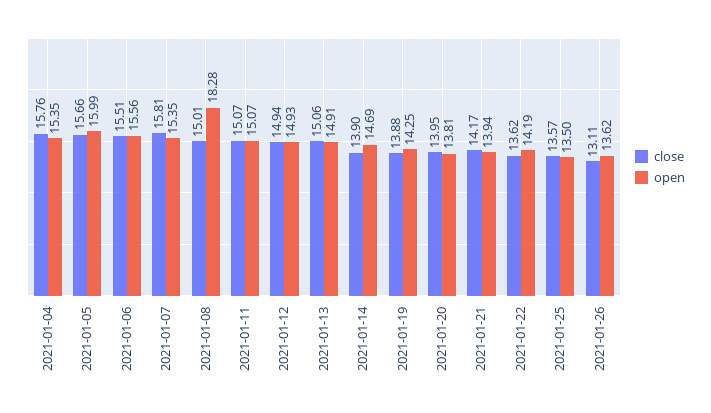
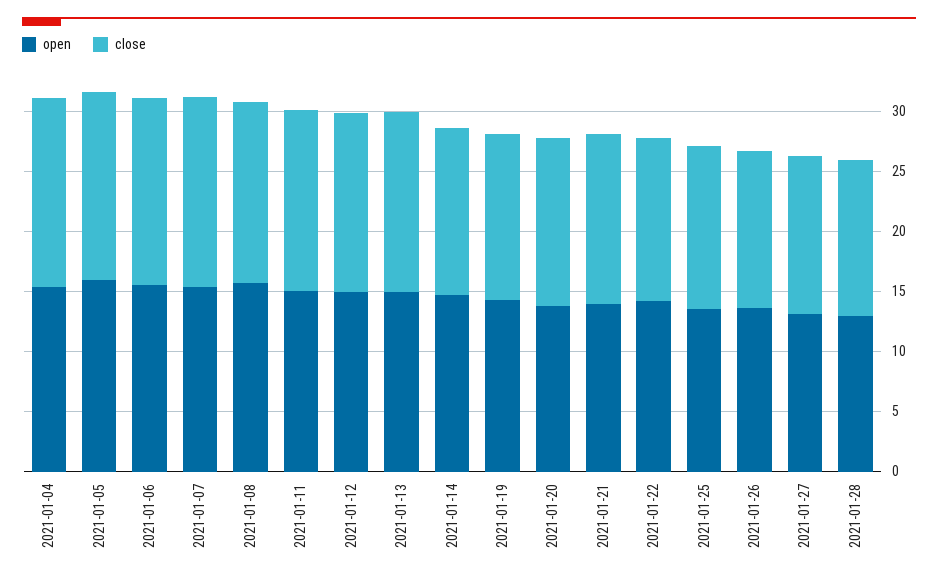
open, 2021-01-08: 18.28 -> 16
open, 2021-01-27: none -> 13
close, 2021-01-27: none -> 13
open, 2021-01-28: none -> 13
close, 2021-01-28: none -> 13

